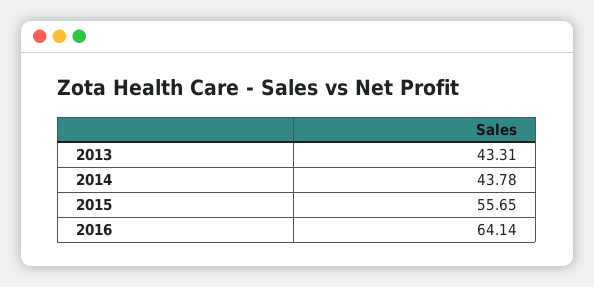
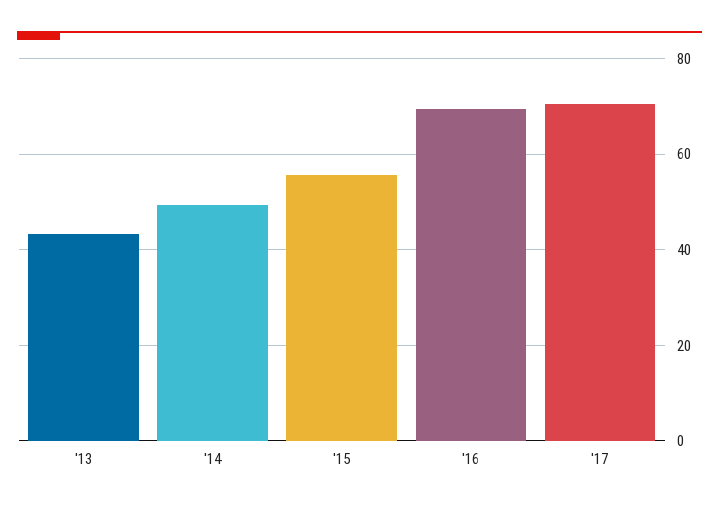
2014: 43.78 -> 50
2016: 64.14 -> 70
'17: none -> 70

